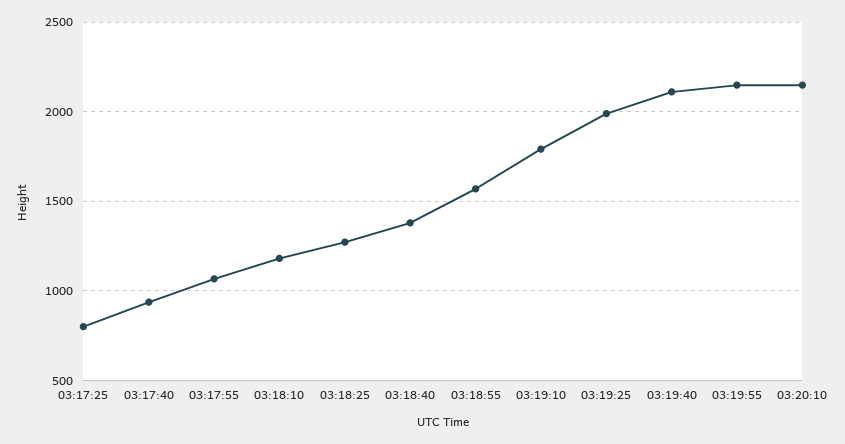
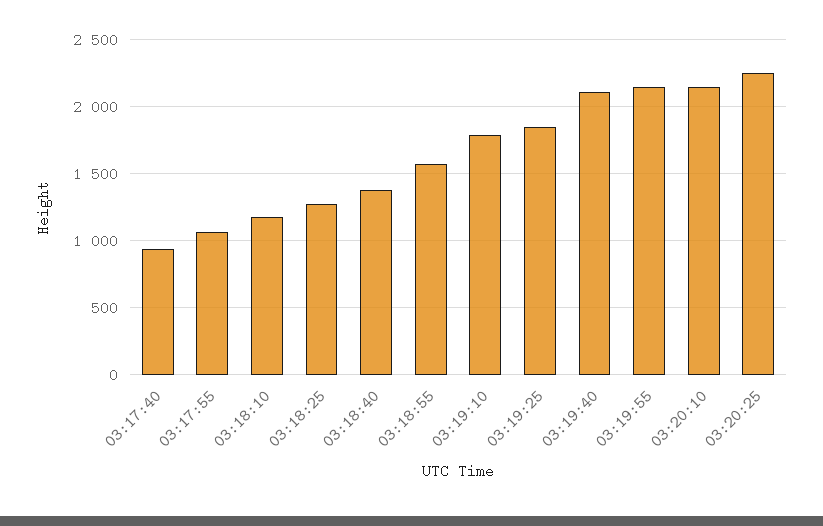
03:17:25: 800 -> none
03:19:25: 2000 -> 1850
03:20:25: none -> 2250

